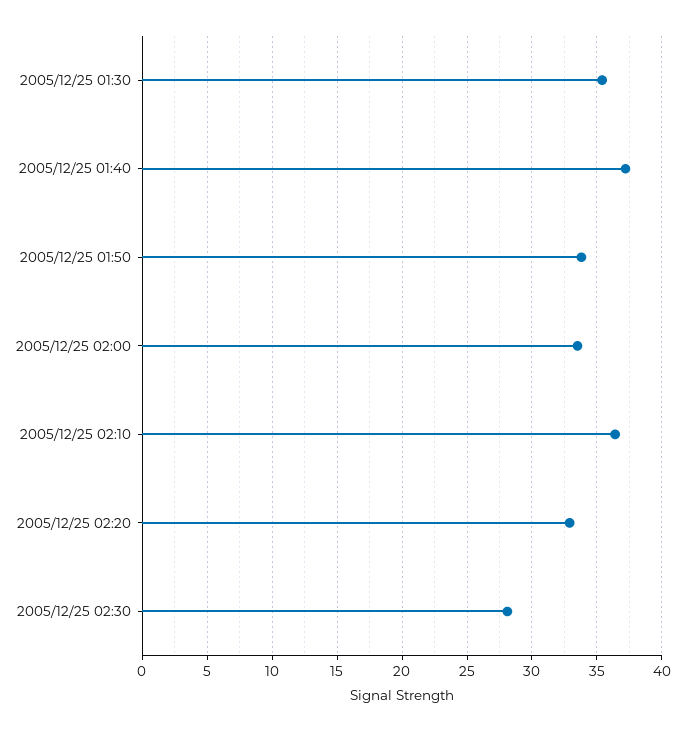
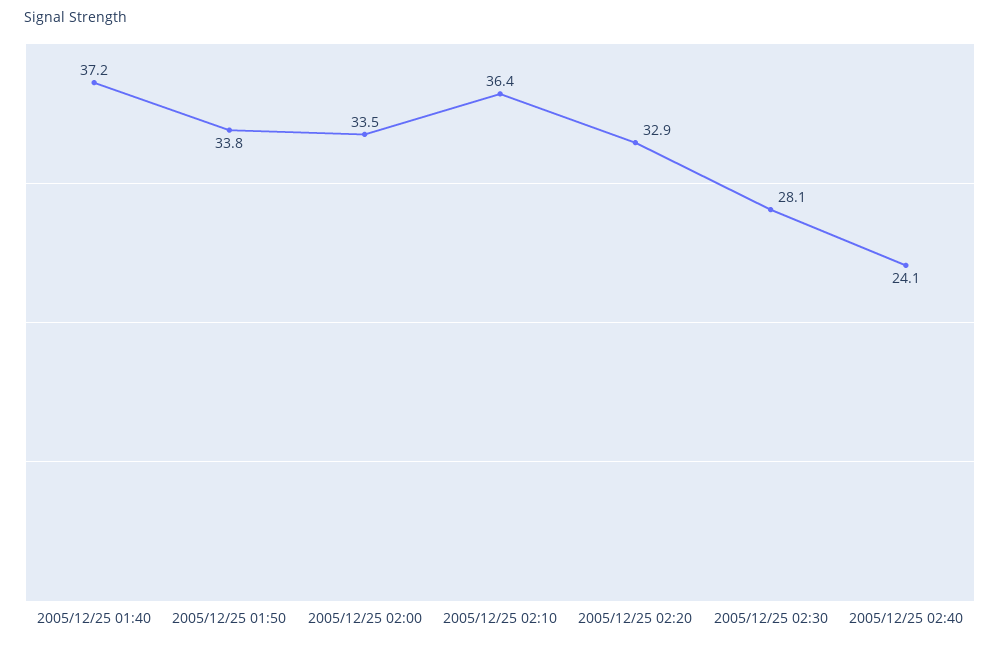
2005/12/25 01:30: 35.5 -> none
2005/12/25 02:40: none -> 24.1

